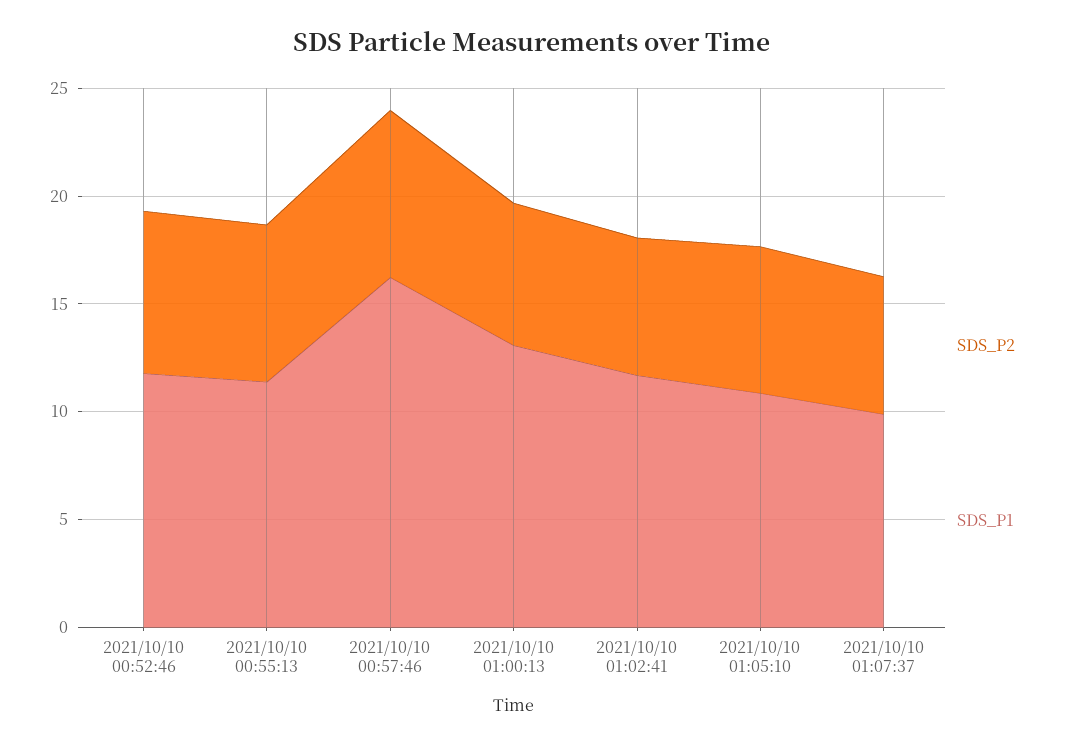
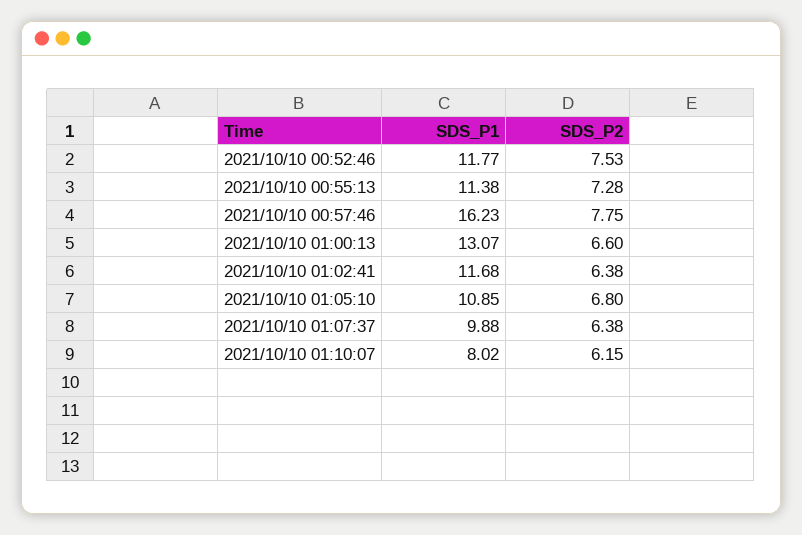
SDS_P1, 2021/10/10 01:10:07: none -> 8.02
SDS_P2, 2021/10/10 01:10:07: none -> 6.15

